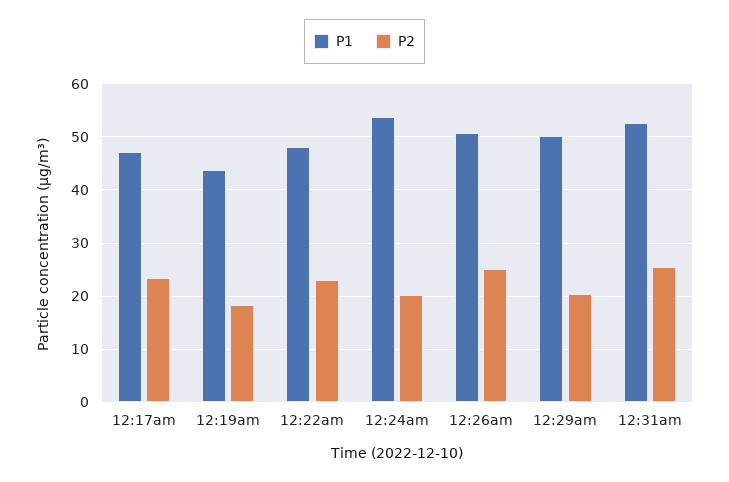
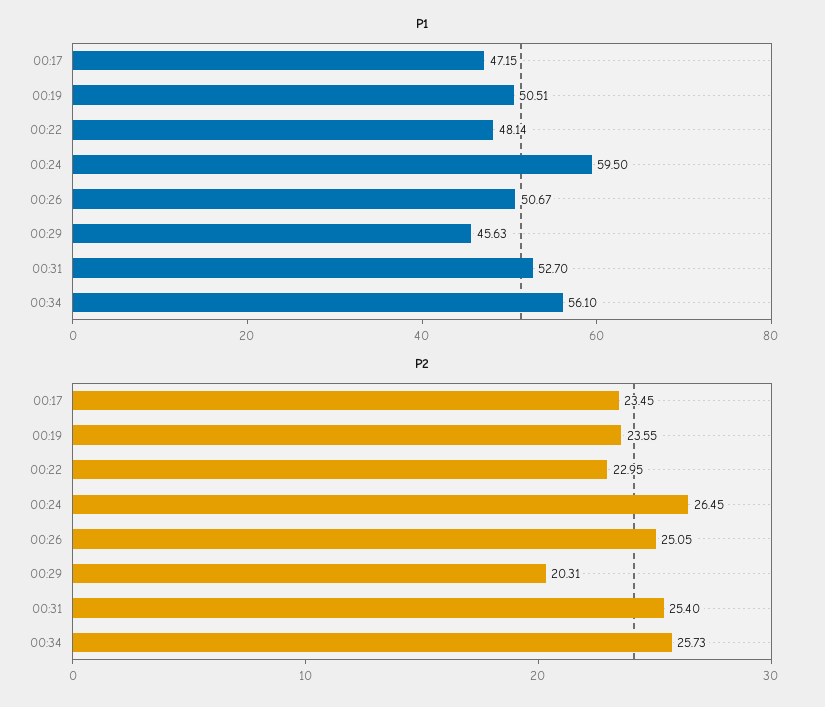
P1, 12:19am: 44 -> 50.51
P2, 12:19am: 18 -> 23.55
P1, 12:24am: 54 -> 59.5
P2, 12:24am: 20 -> 26.45
P1, 12:29am: 50 -> 45.63
P1, 00:34: none -> 56.1
P2, 00:34: none -> 25.73

